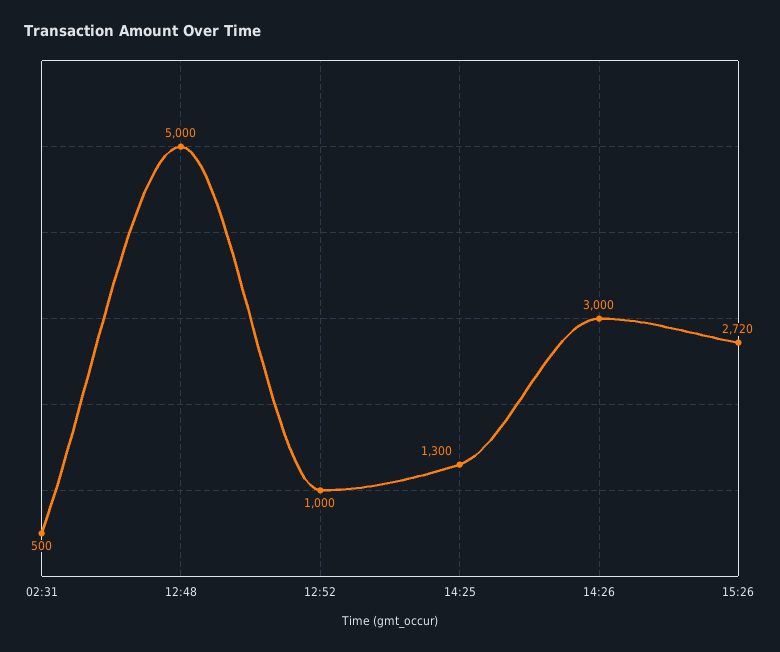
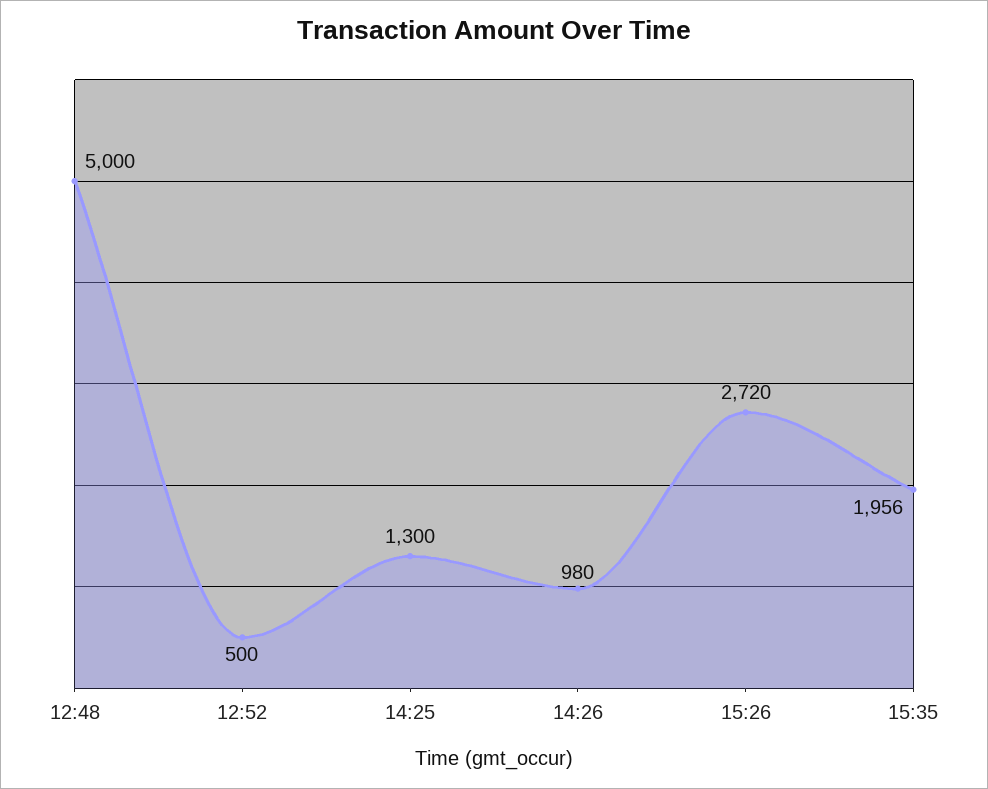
02:31: 500 -> none
12:52: 1000 -> 500
14:26: 3000 -> 980
15:35: none -> 1956

